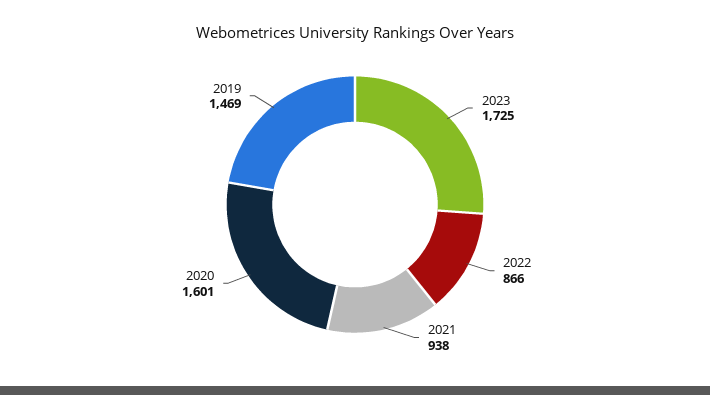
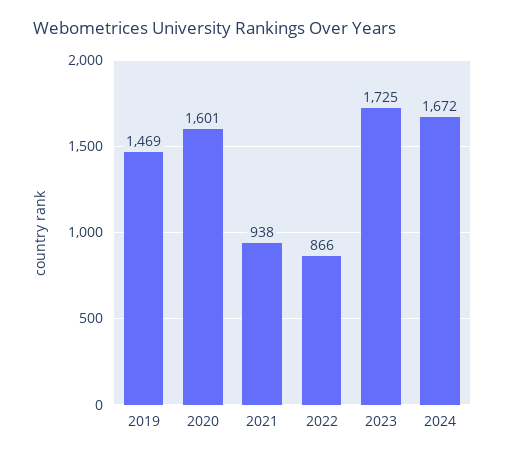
2024: none -> 1672

